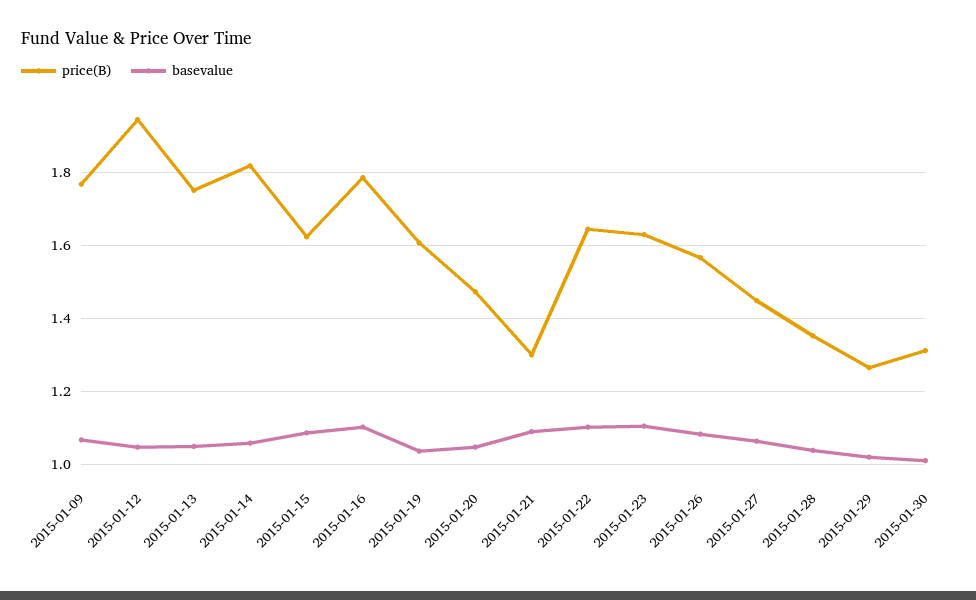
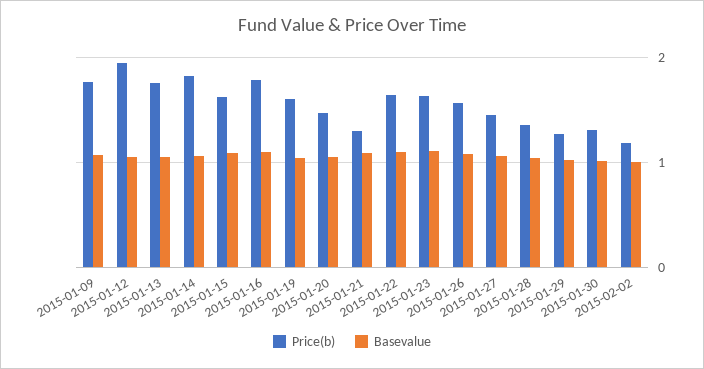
price(B), 2015-02-02: none -> 1.2
basevalue, 2015-02-02: none -> 1

